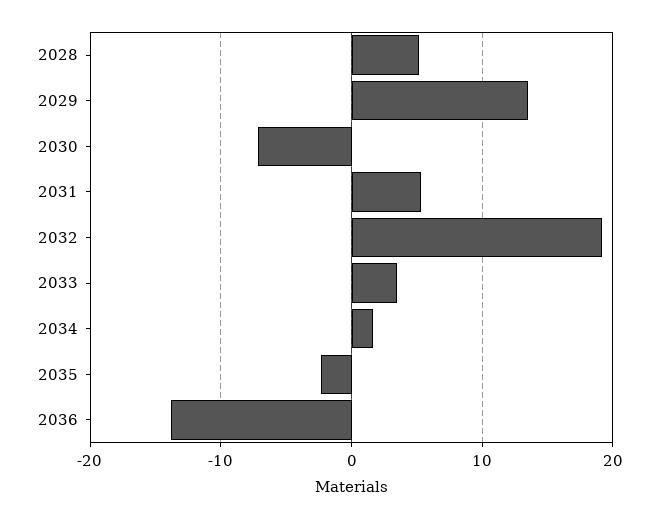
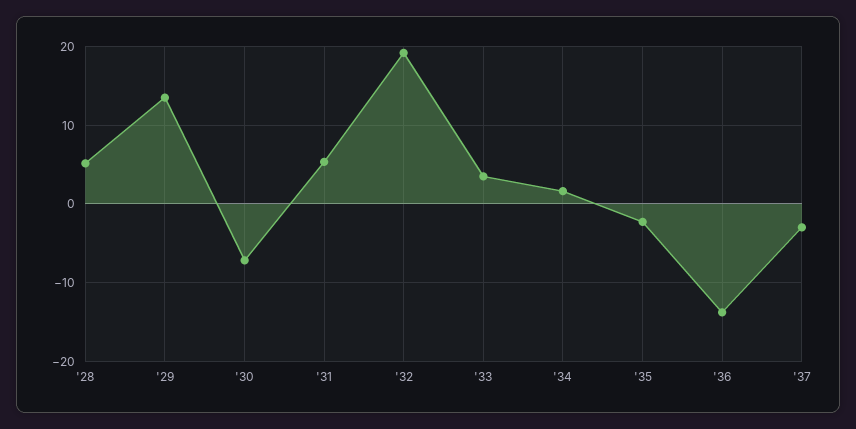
'37: none -> -3

